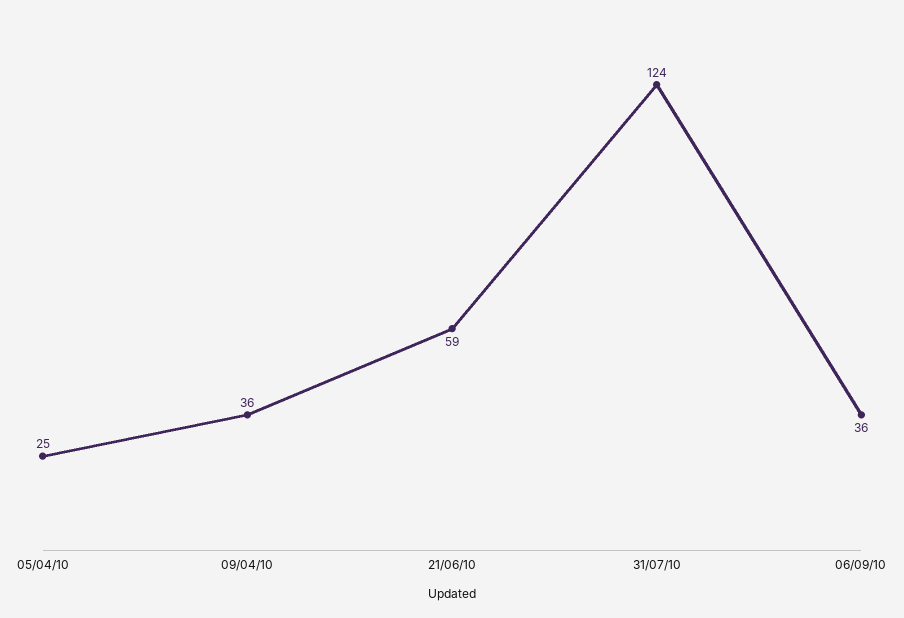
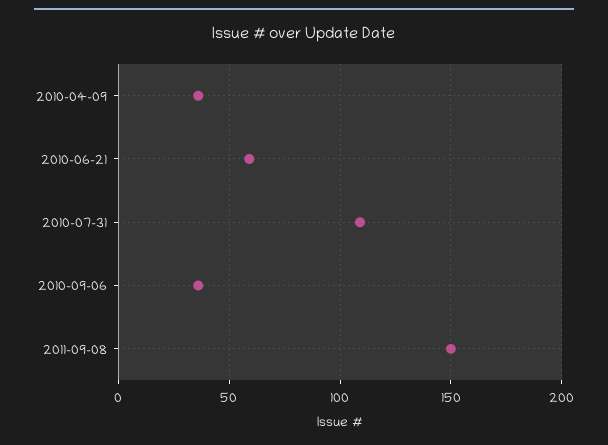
05/04/10: 25 -> none
31/07/10: 124 -> 110
2011-09-08: none -> 150

